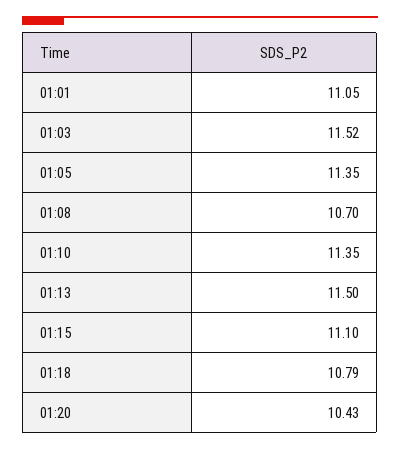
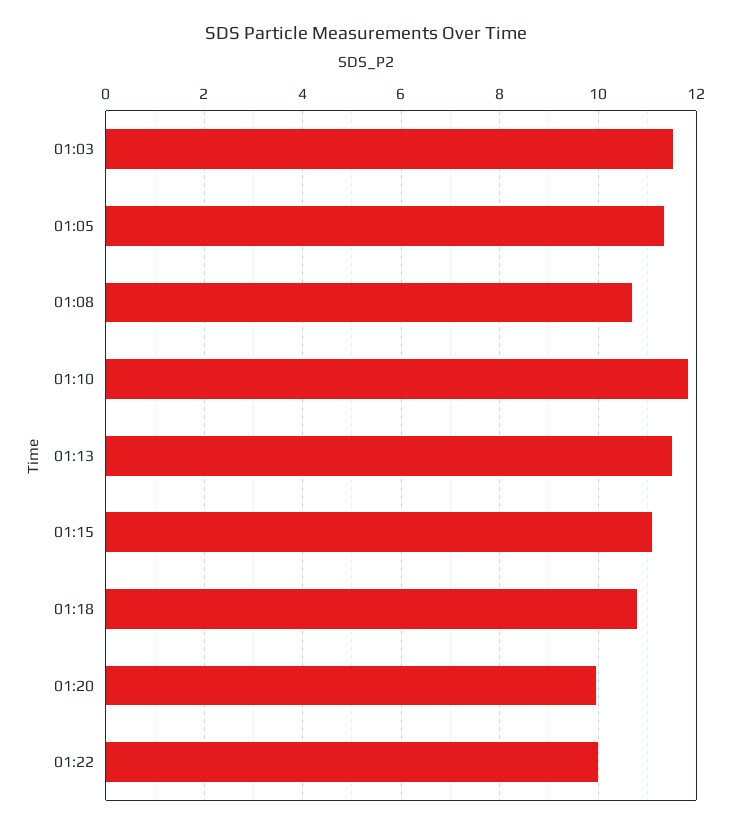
01:01: 11.05 -> none
01:10: 11.35 -> 11.8
01:20: 10.43 -> 10
01:22: none -> 10

